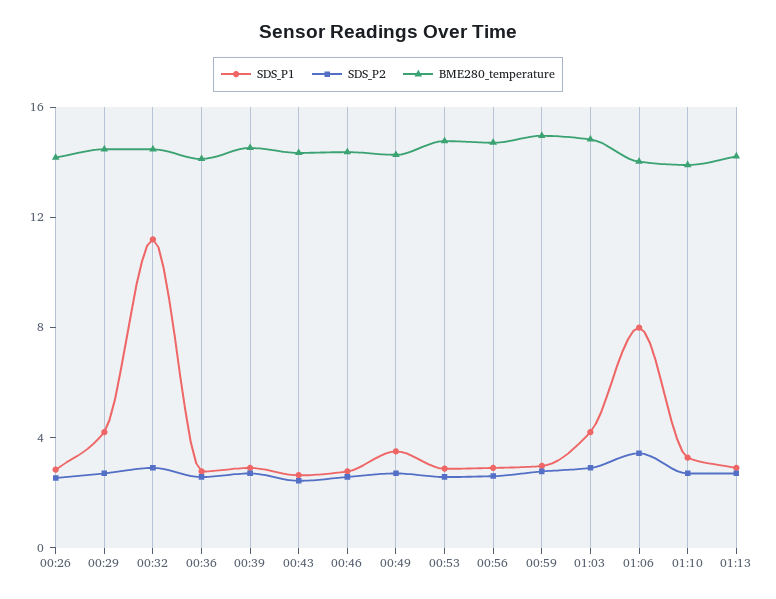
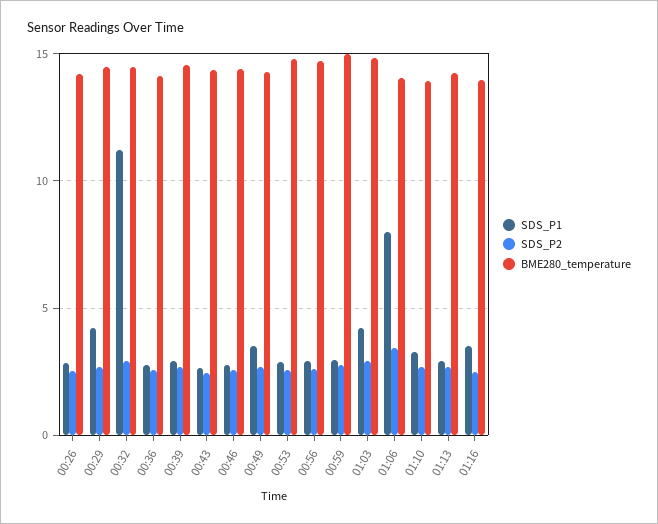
SDS_P1, 01:16: none -> 3.5
SDS_P2, 01:16: none -> 2.5
BME280_temperature, 01:16: none -> 14

